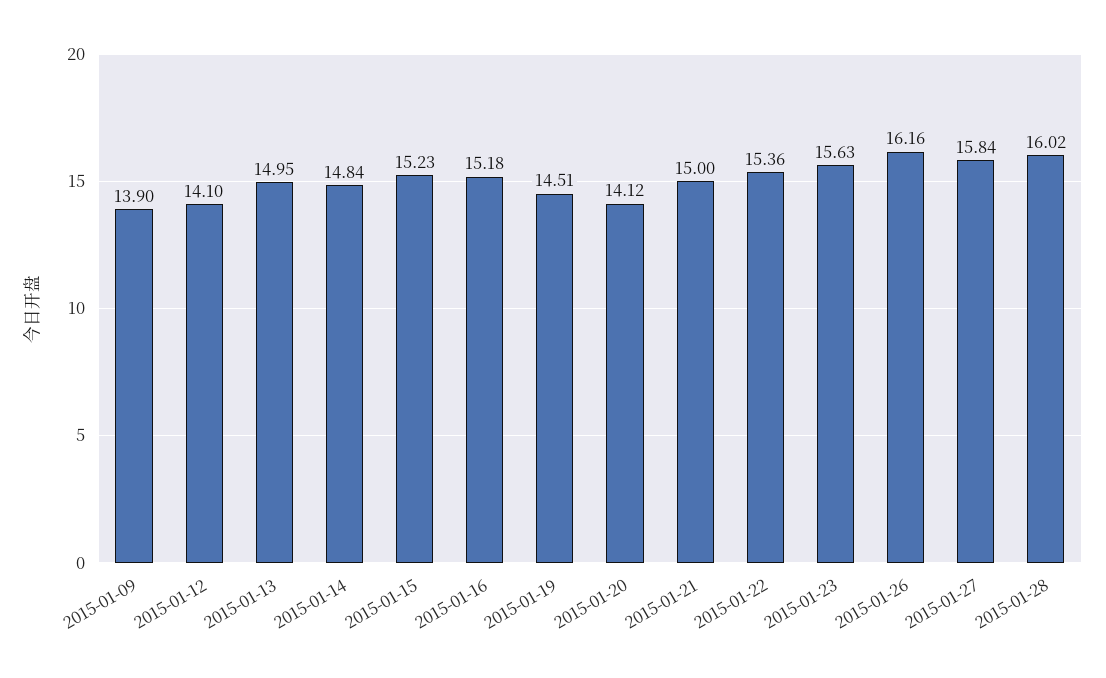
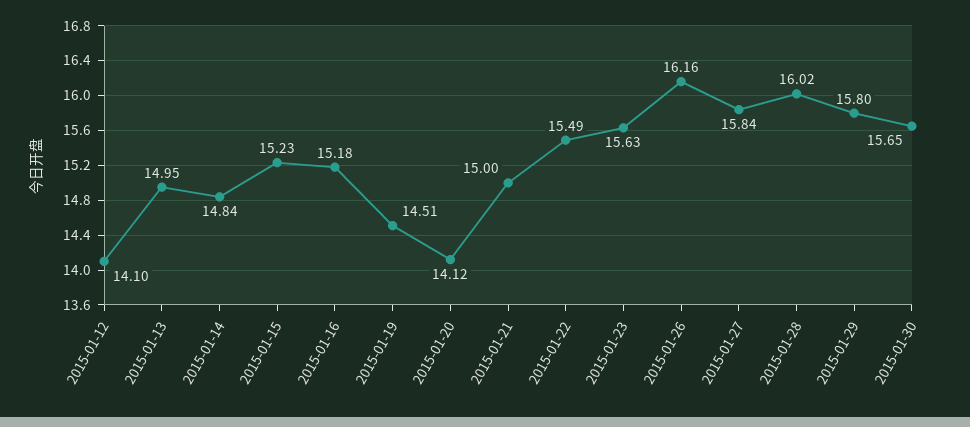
2015-01-09: 13.9 -> none
2015-01-22: 15.36 -> 15.49
2015-01-29: none -> 15.8
2015-01-30: none -> 15.65

